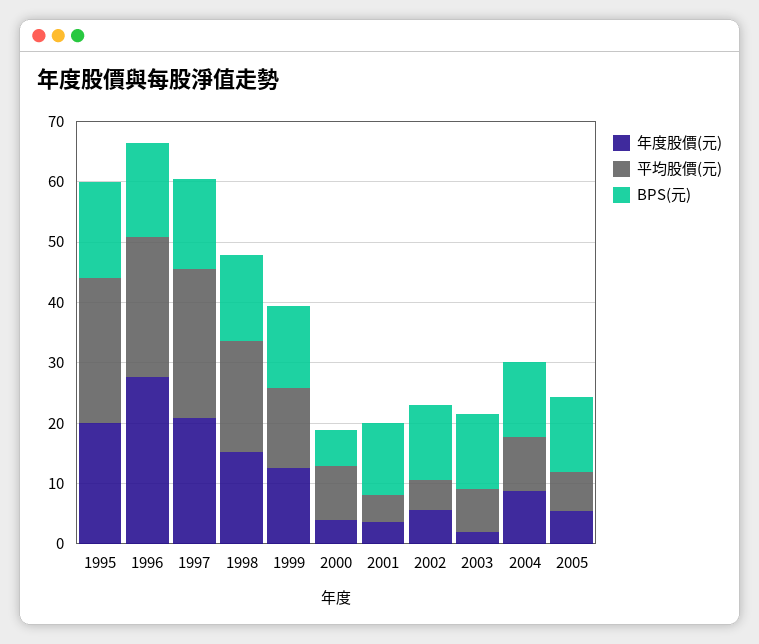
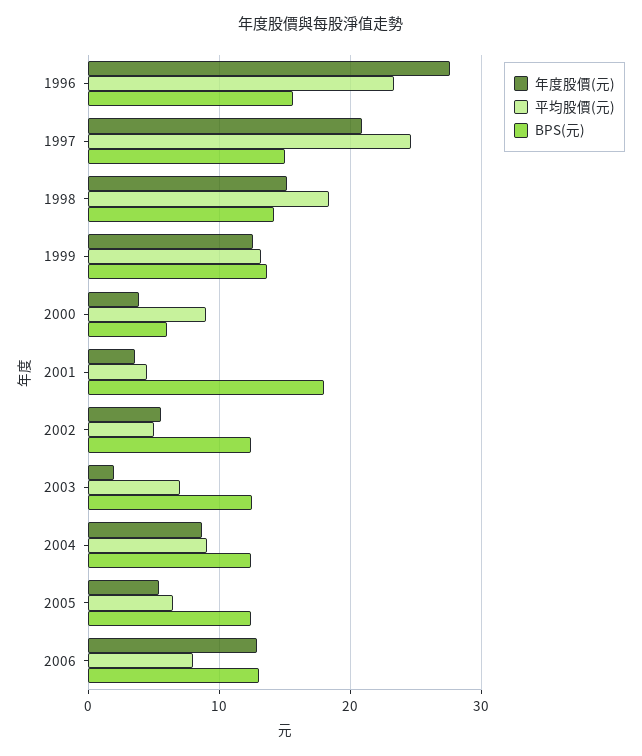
年度股價(元), 1995: 20 -> none
平均股價(元), 1995: 24 -> none
BPS(元), 1995: 16 -> none
BPS(元), 2001: 12 -> 18
年度股價(元), 2006: none -> 13
平均股價(元), 2006: none -> 8
BPS(元), 2006: none -> 13

